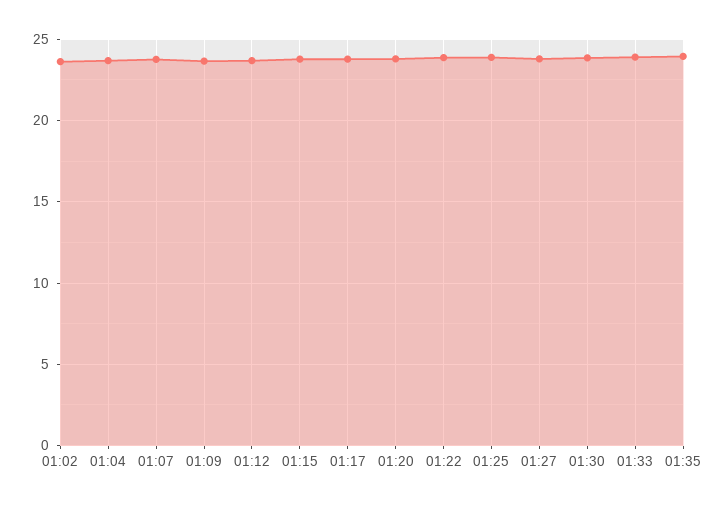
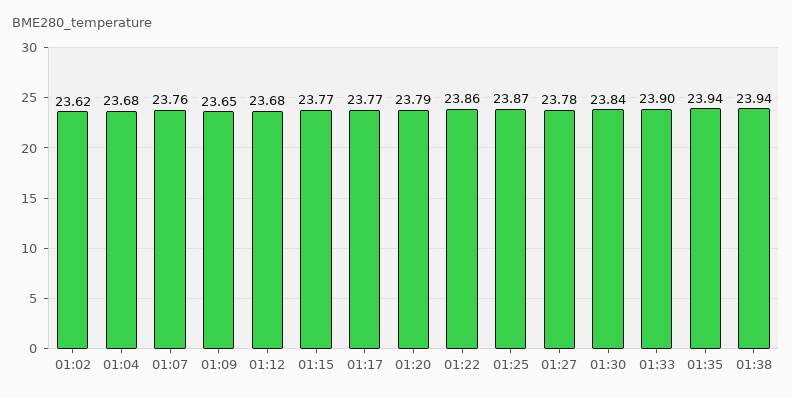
01:38: none -> 23.94

